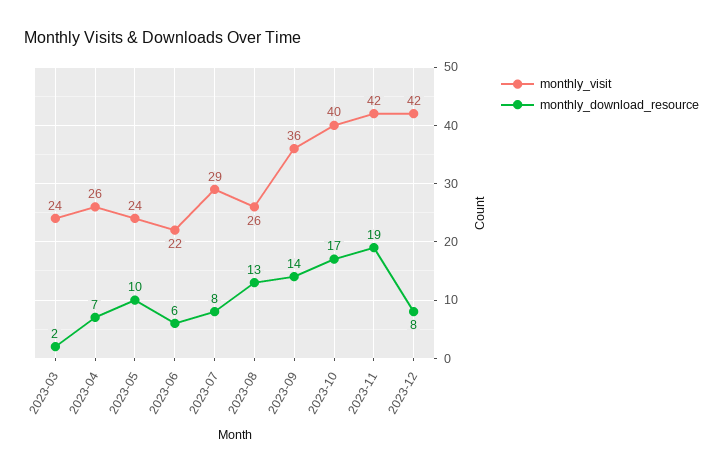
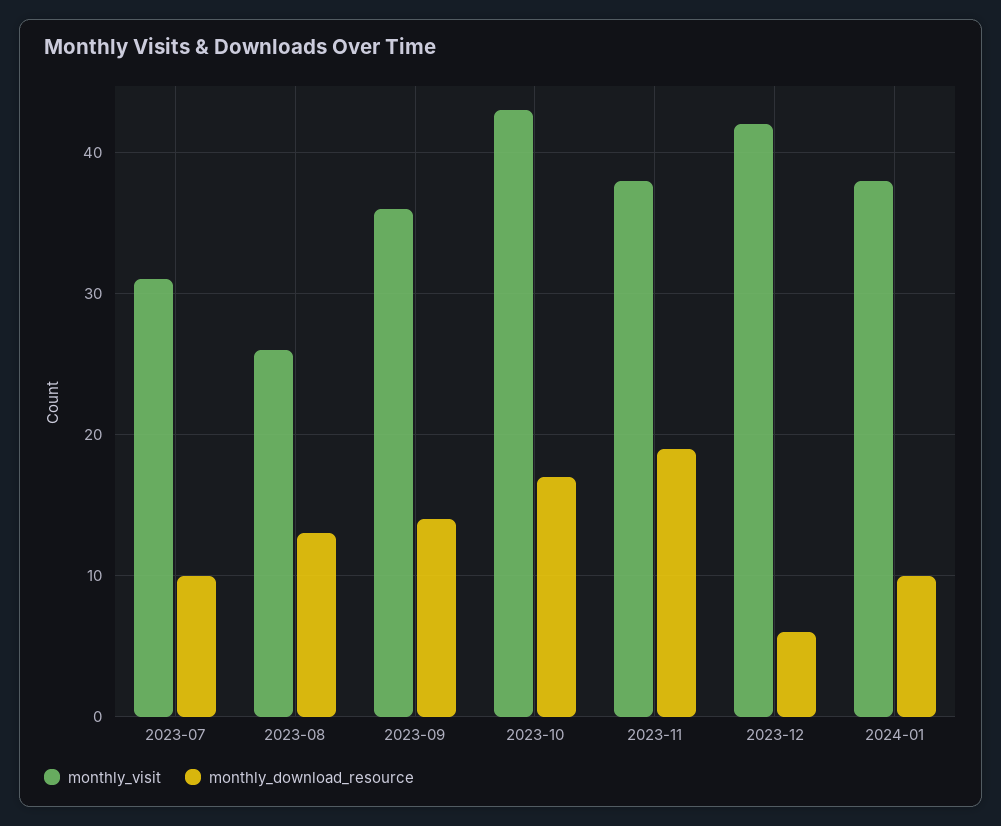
monthly_visit, 2023-03: 24 -> none
monthly_download_resource, 2023-03: 2 -> none
monthly_visit, 2023-04: 26 -> none
monthly_download_resource, 2023-04: 7 -> none
monthly_visit, 2023-05: 24 -> none
monthly_download_resource, 2023-05: 10 -> none
monthly_visit, 2023-06: 22 -> none
monthly_download_resource, 2023-06: 6 -> none
monthly_visit, 2023-07: 29 -> 31
monthly_download_resource, 2023-07: 8 -> 10
monthly_visit, 2023-10: 40 -> 43
monthly_visit, 2023-11: 42 -> 38
monthly_download_resource, 2023-12: 8 -> 6
monthly_visit, 2024-01: none -> 38
monthly_download_resource, 2024-01: none -> 10

